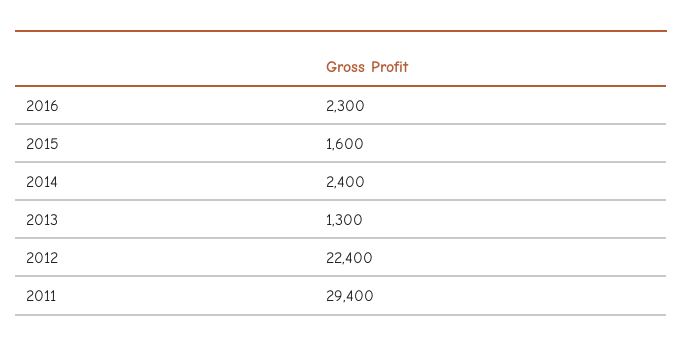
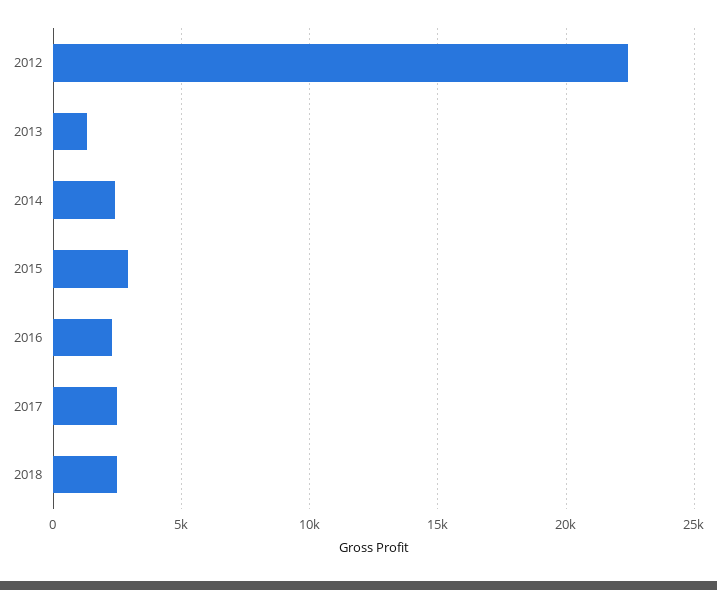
2015: 1600 -> 3000
2011: 29400 -> none
2017: none -> 2500
2018: none -> 2500

